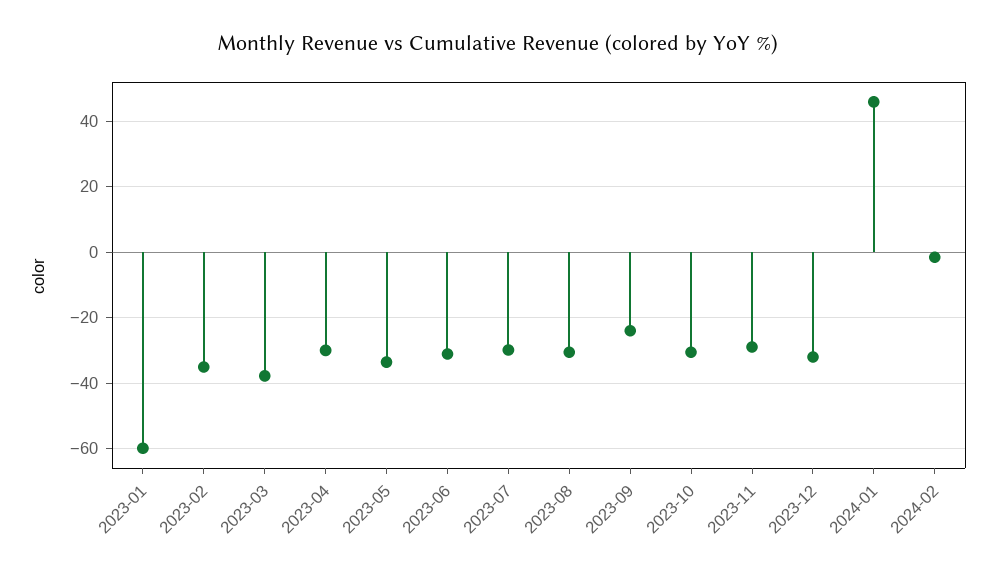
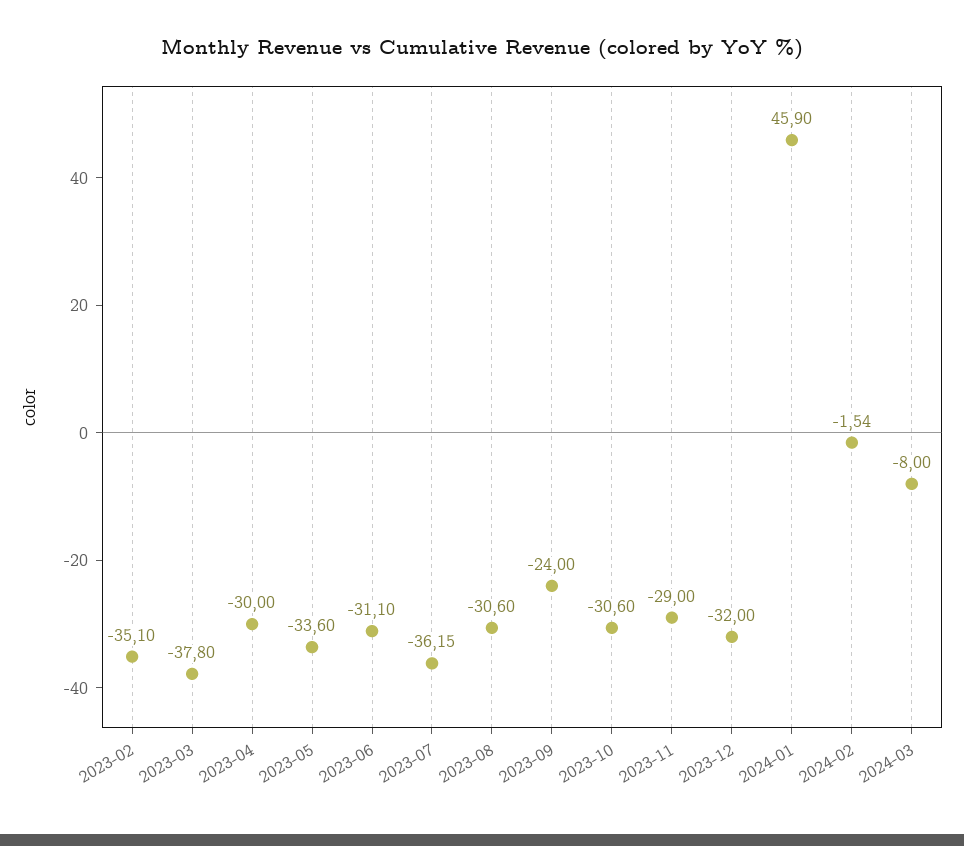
2023-01: -60 -> none
2023-07: -30 -> -36.15
2024-03: none -> -8

